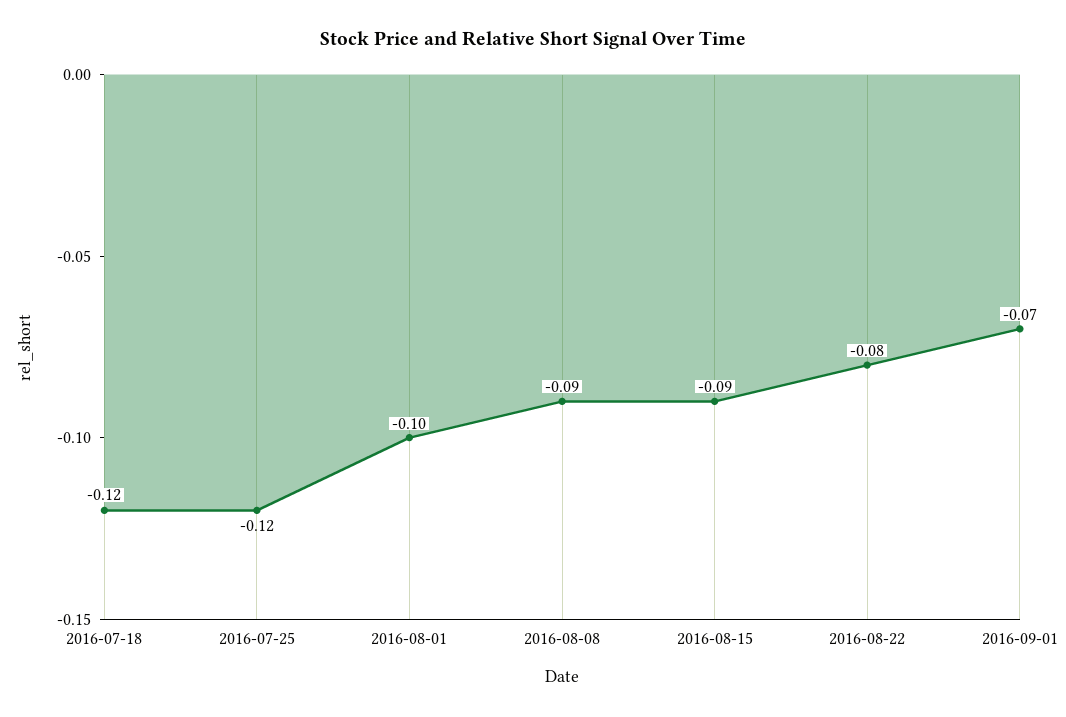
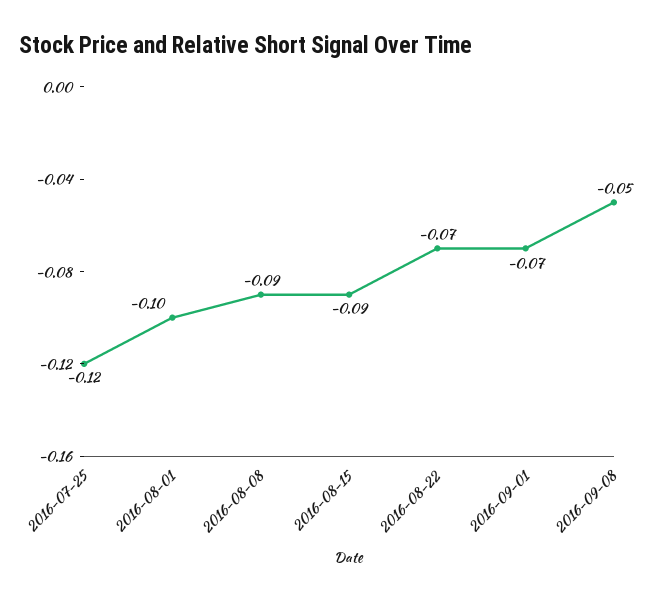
2016-07-18: -0.12 -> none
2016-08-22: -0.08 -> -0.07
2016-09-08: none -> -0.05

